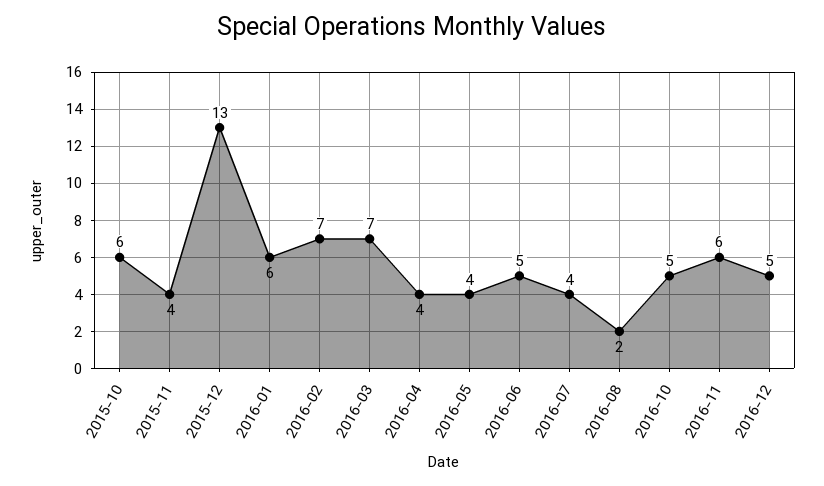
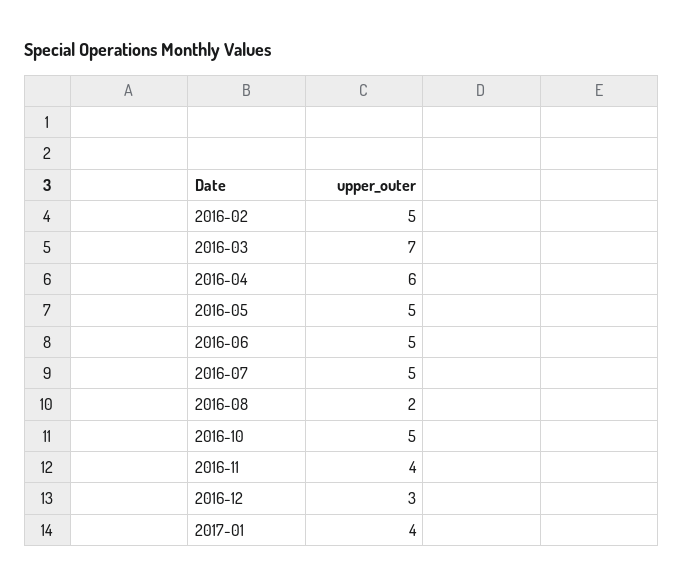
2015-10: 6 -> none
2015-11: 4 -> none
2015-12: 13 -> none
2016-01: 6 -> none
2016-02: 7 -> 5
2016-04: 4 -> 6
2016-05: 4 -> 5
2016-07: 4 -> 5
2016-11: 6 -> 4
2016-12: 5 -> 3
2017-01: none -> 4

